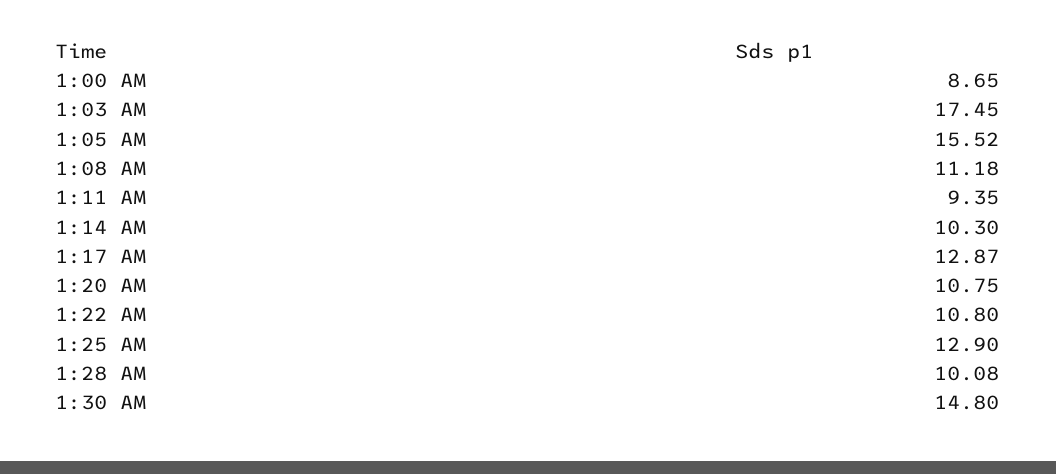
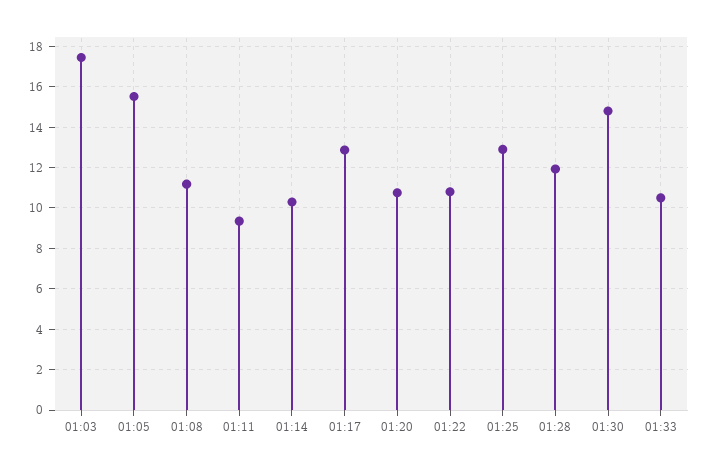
1:00 AM: 8.65 -> none
1:28 AM: 10.08 -> 12
01:33: none -> 10.5

